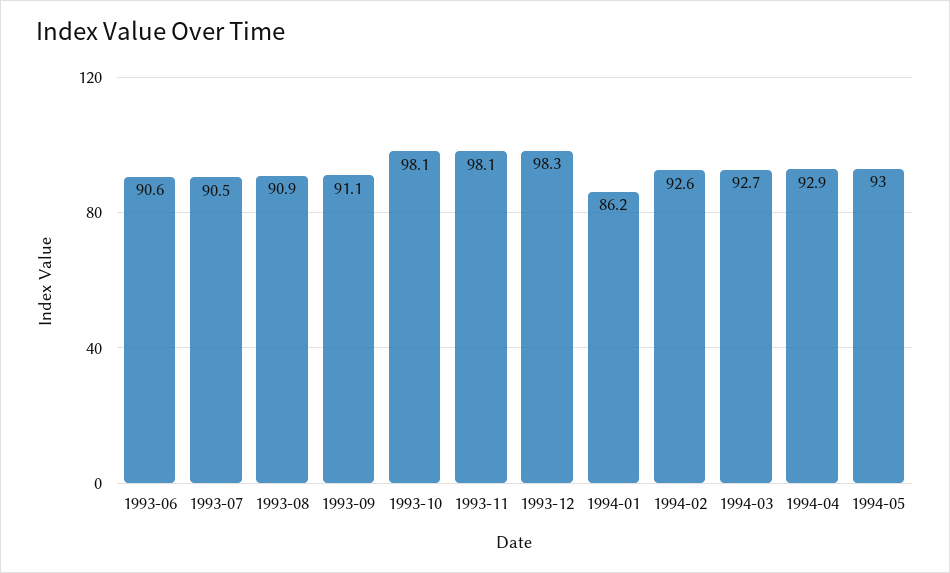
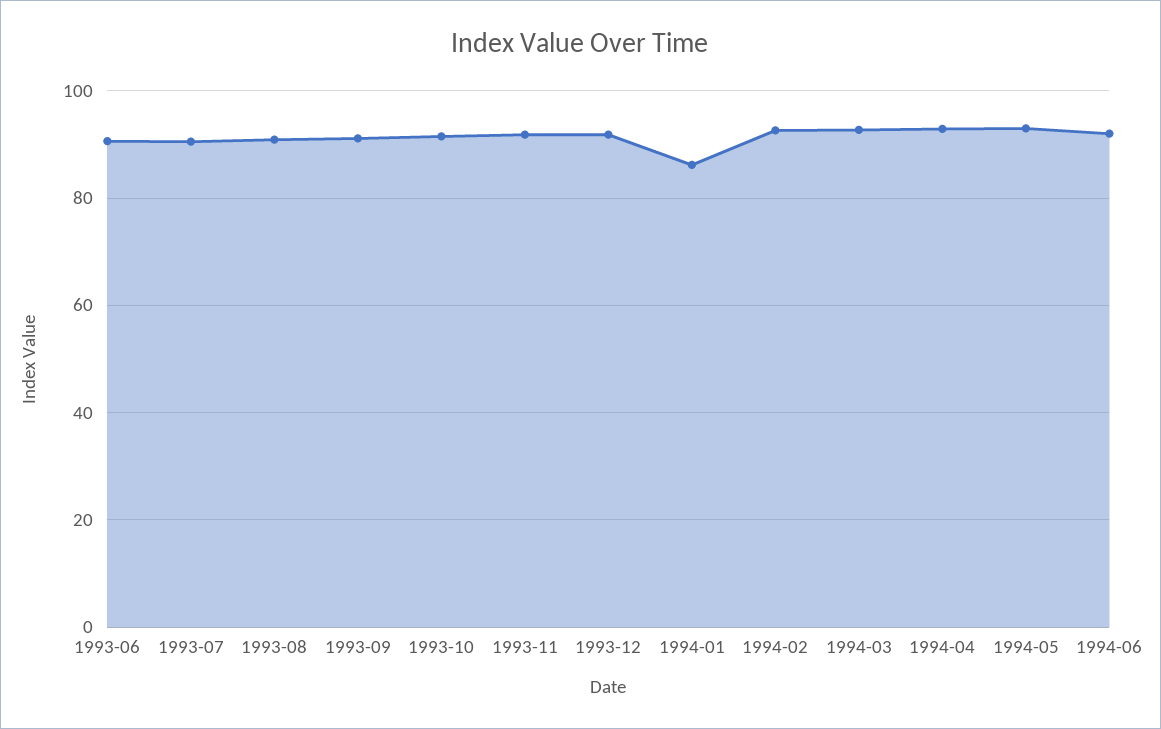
1993-10: 98.1 -> 92
1993-11: 98.1 -> 92
1993-12: 98.3 -> 92
1994-06: none -> 92

